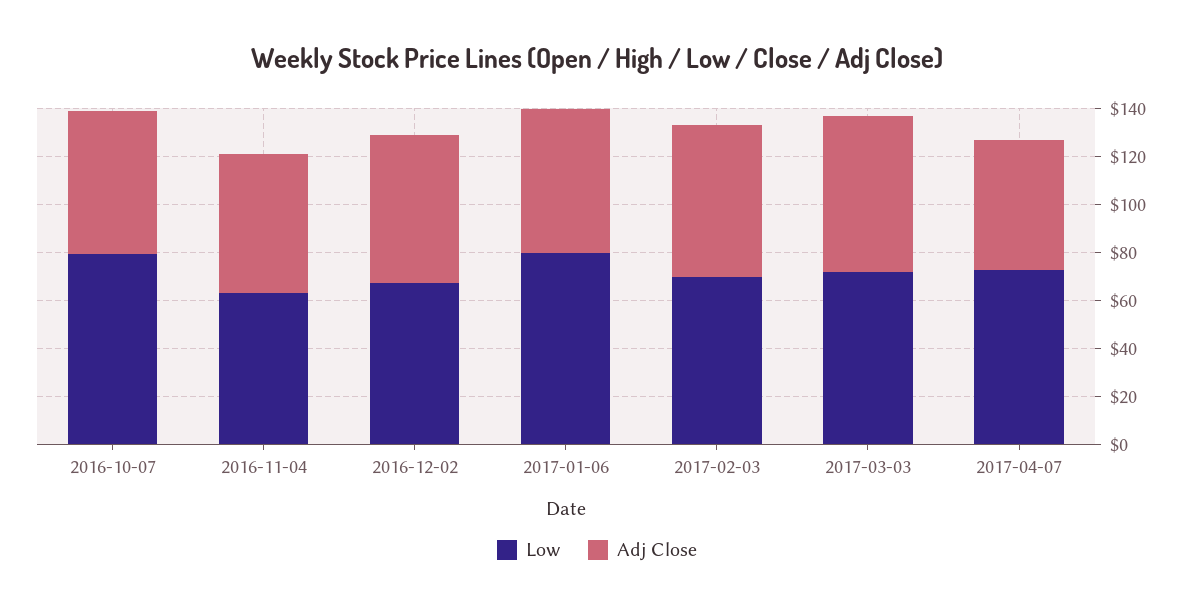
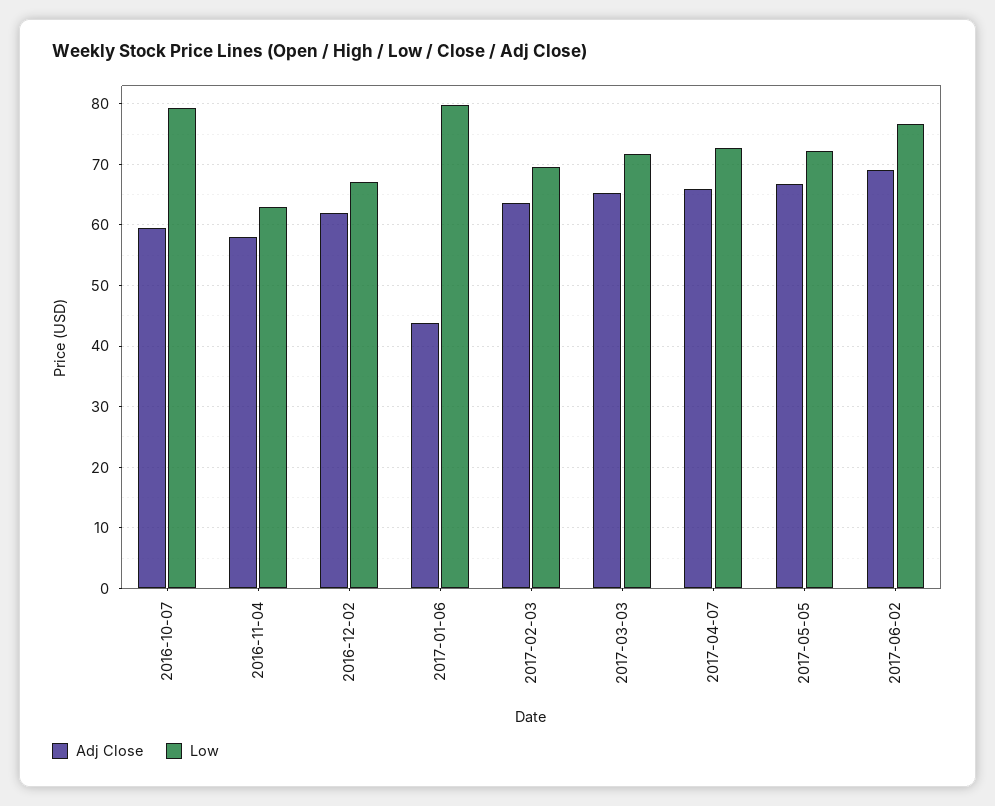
Adj Close, 2017-01-06: 60 -> 44
Adj Close, 2017-04-07: 55 -> 66
Adj Close, 2017-05-05: none -> 67
Low, 2017-05-05: none -> 72
Adj Close, 2017-06-02: none -> 69
Low, 2017-06-02: none -> 77

